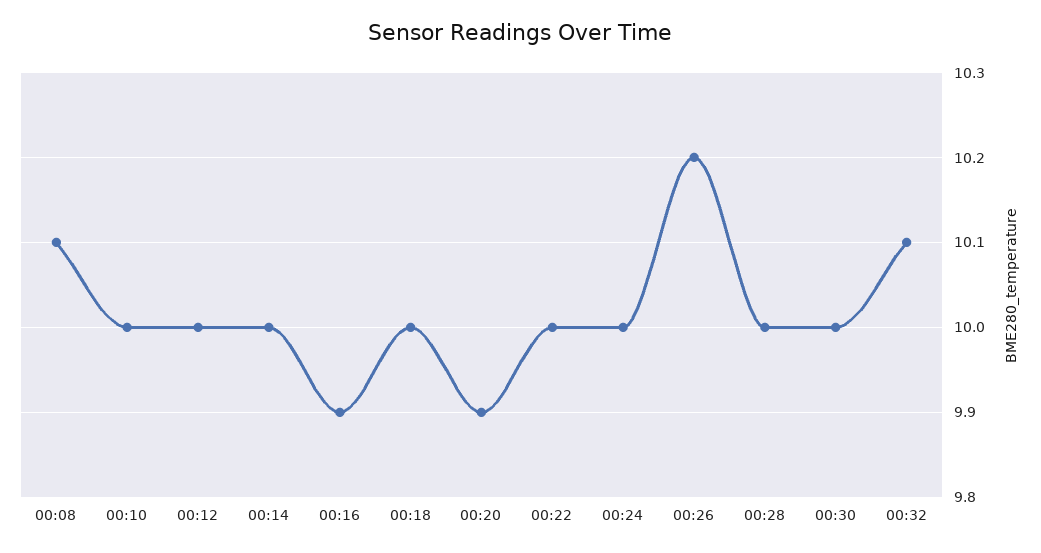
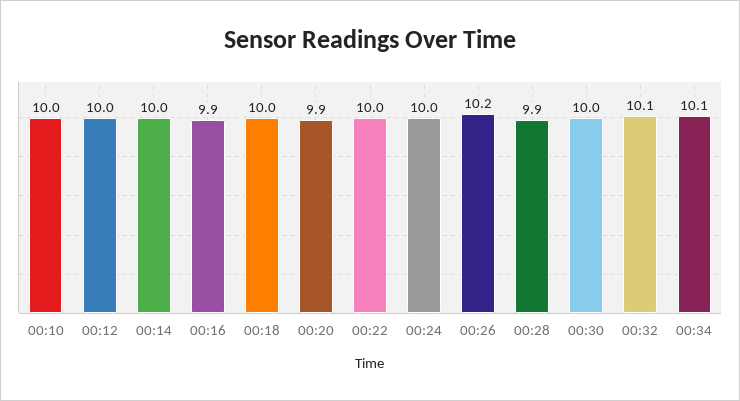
00:08: 10.1 -> none
00:28: 10 -> 9.9
00:34: none -> 10.1

